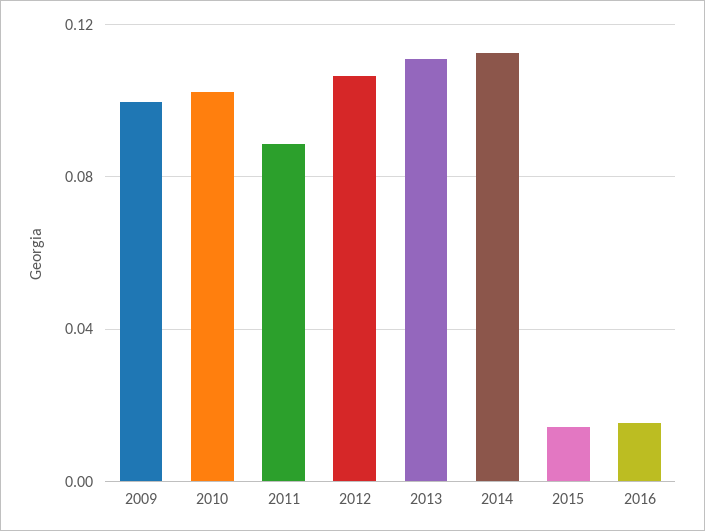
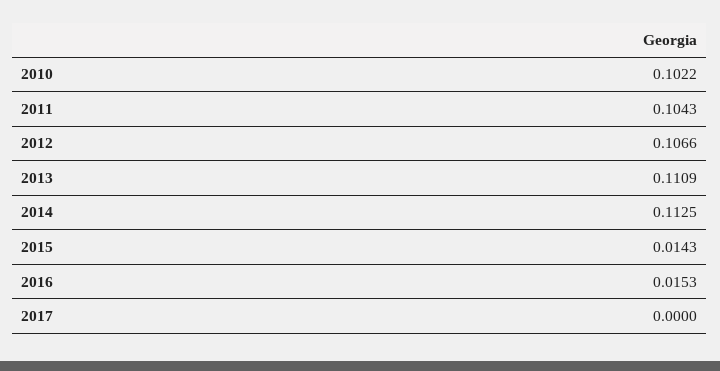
2009: 0.1 -> none
2011: 0.09 -> 0.1043
2017: none -> 0

